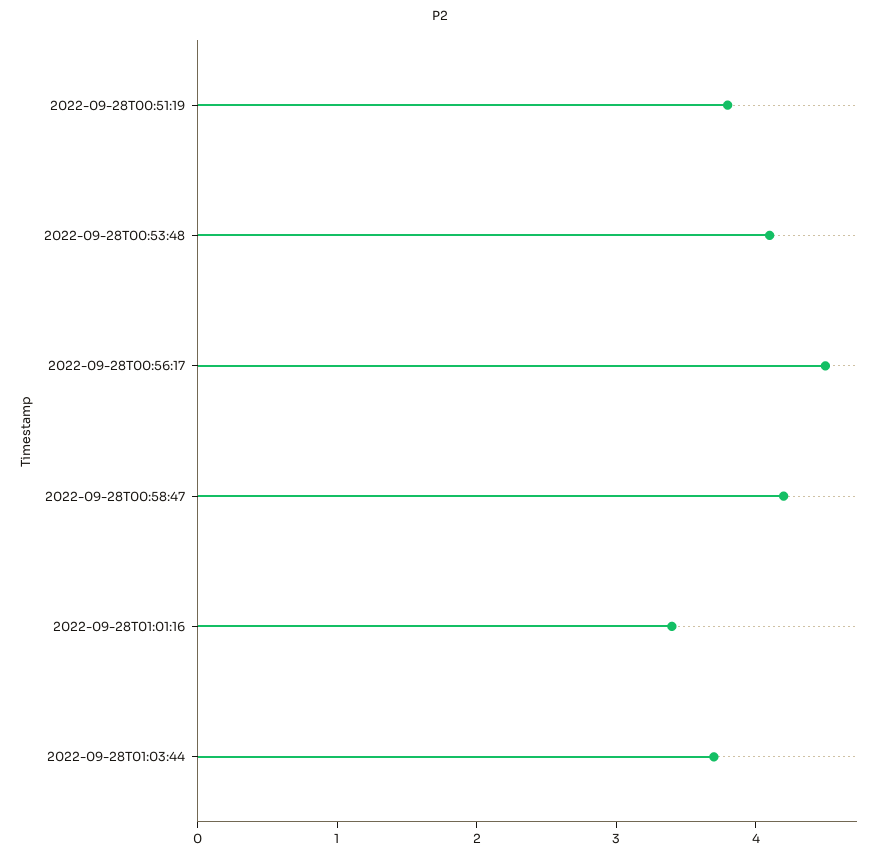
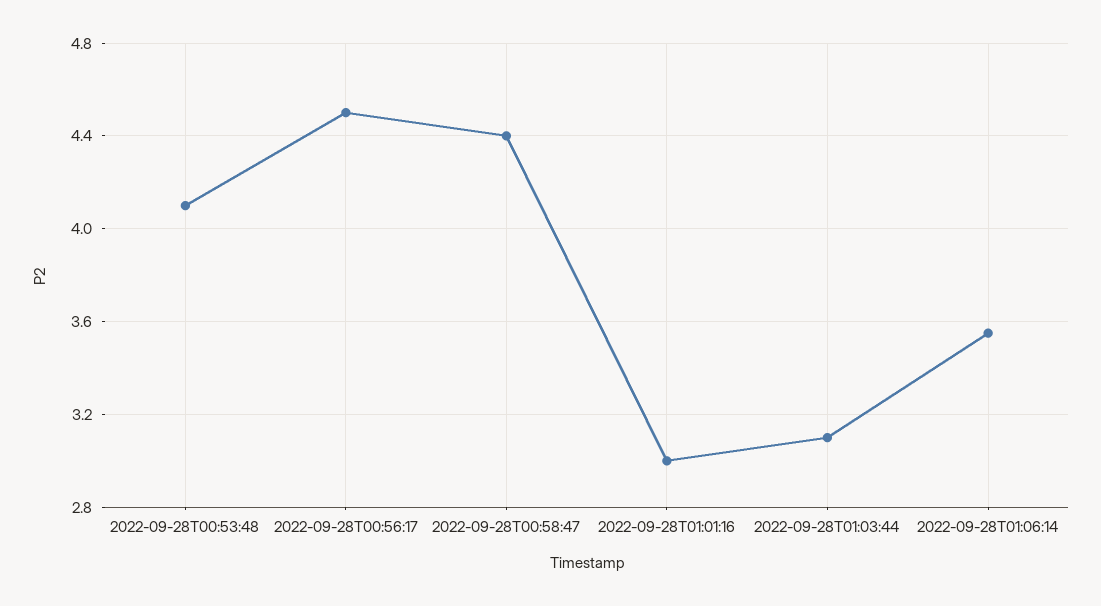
2022-09-28T00:51:19: 3.8 -> none
2022-09-28T00:58:47: 4.2 -> 4.4
2022-09-28T01:01:16: 3.4 -> 3
2022-09-28T01:03:44: 3.7 -> 3.1
2022-09-28T01:06:14: none -> 3.55

